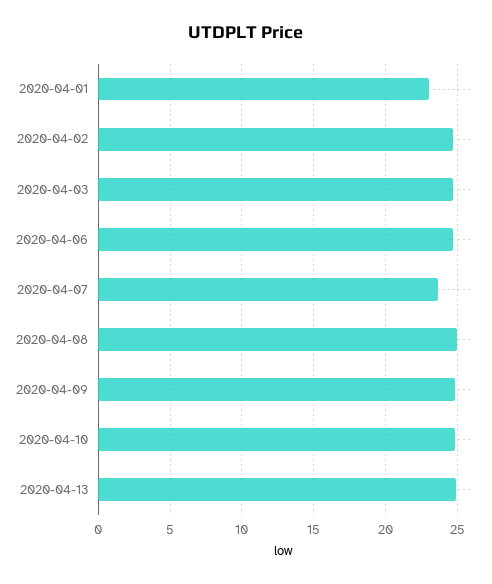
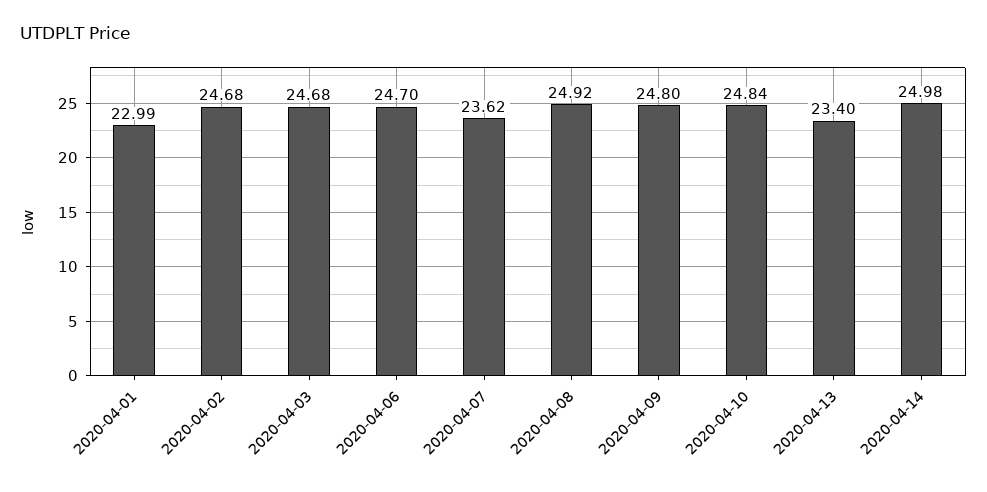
2020-04-13: 25 -> 23.4
2020-04-14: none -> 24.98

